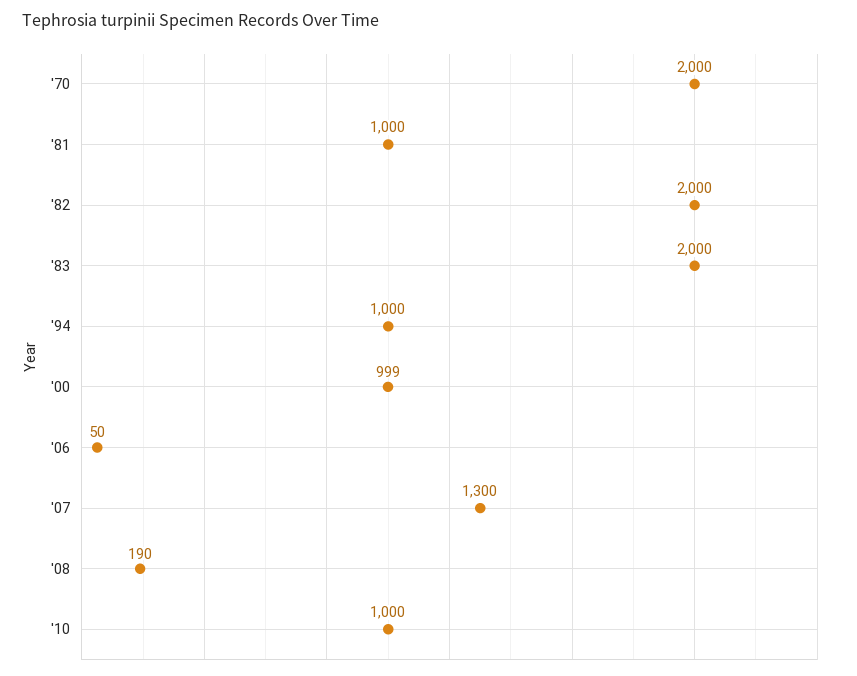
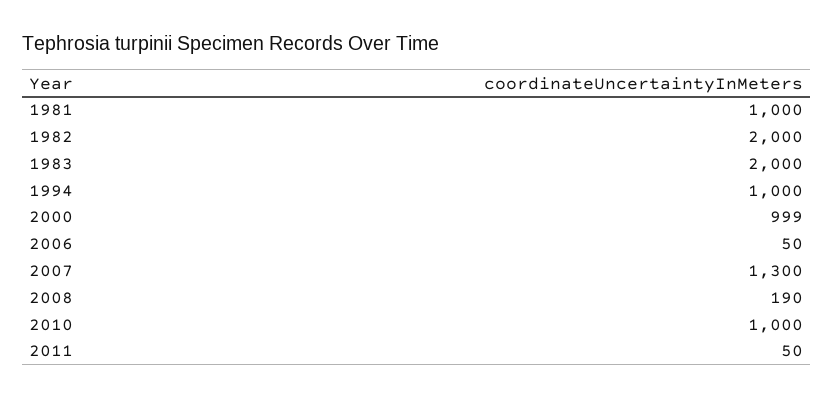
'70: 2000 -> none
2011: none -> 50

